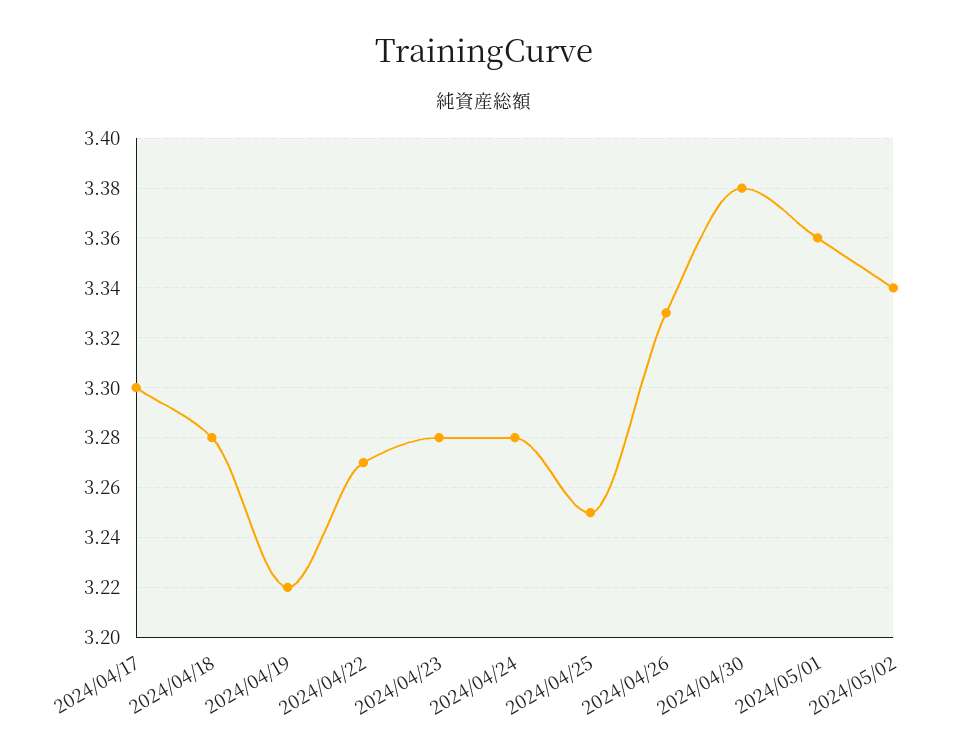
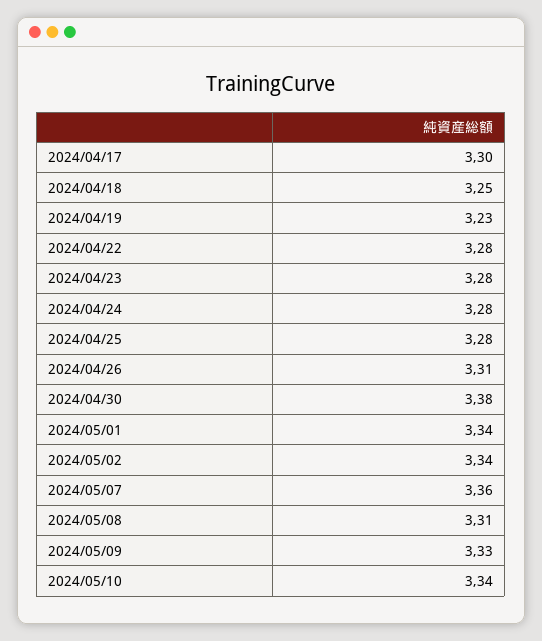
2024/04/18: 3.28 -> 3.25
2024/04/19: 3.22 -> 3.23
2024/04/22: 3.27 -> 3.28
2024/04/25: 3.25 -> 3.28
2024/04/26: 3.33 -> 3.31
2024/05/01: 3.36 -> 3.34
2024/05/07: none -> 3.36
2024/05/08: none -> 3.31
2024/05/09: none -> 3.33
2024/05/10: none -> 3.34

